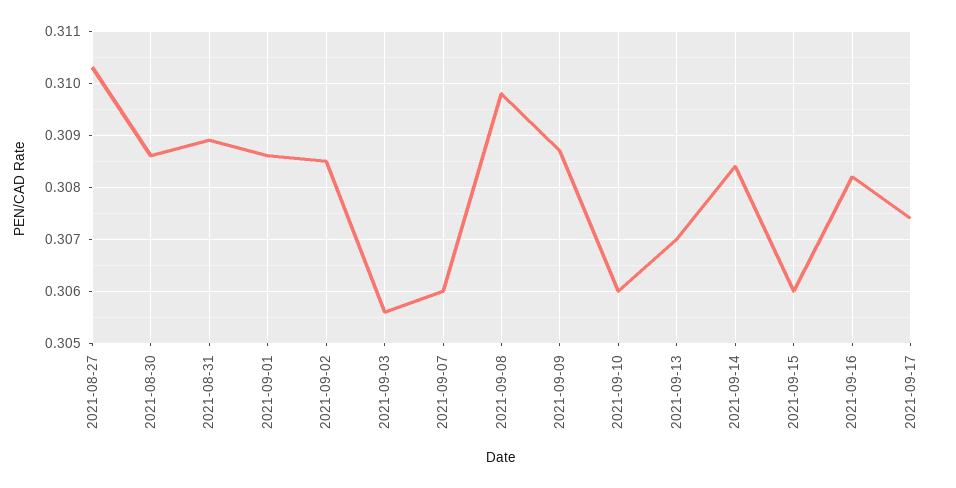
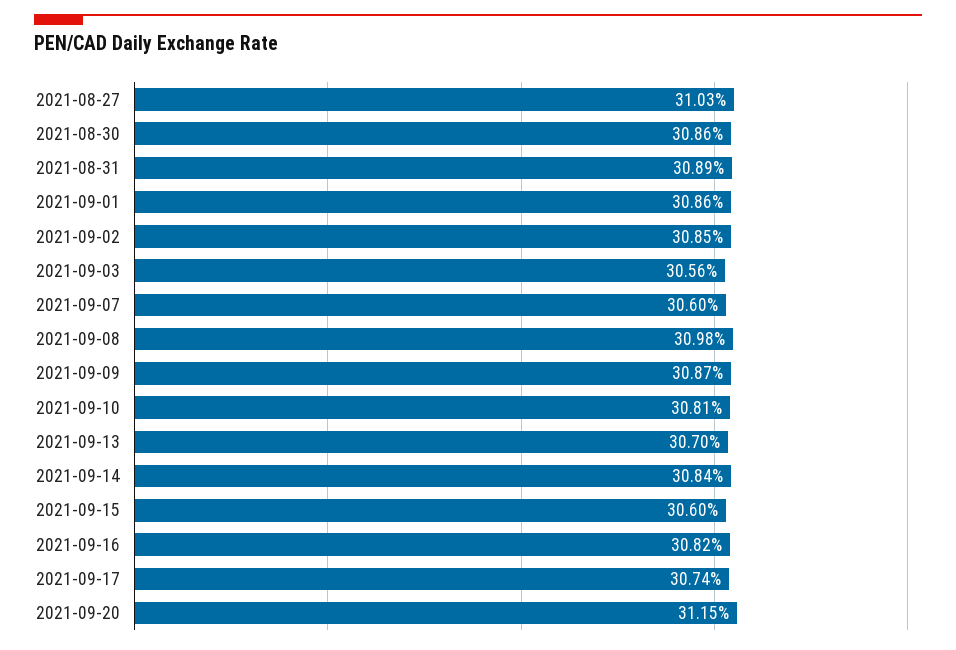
2021-09-10: 0.306 -> 0.3081
2021-09-20: none -> 0.3115

